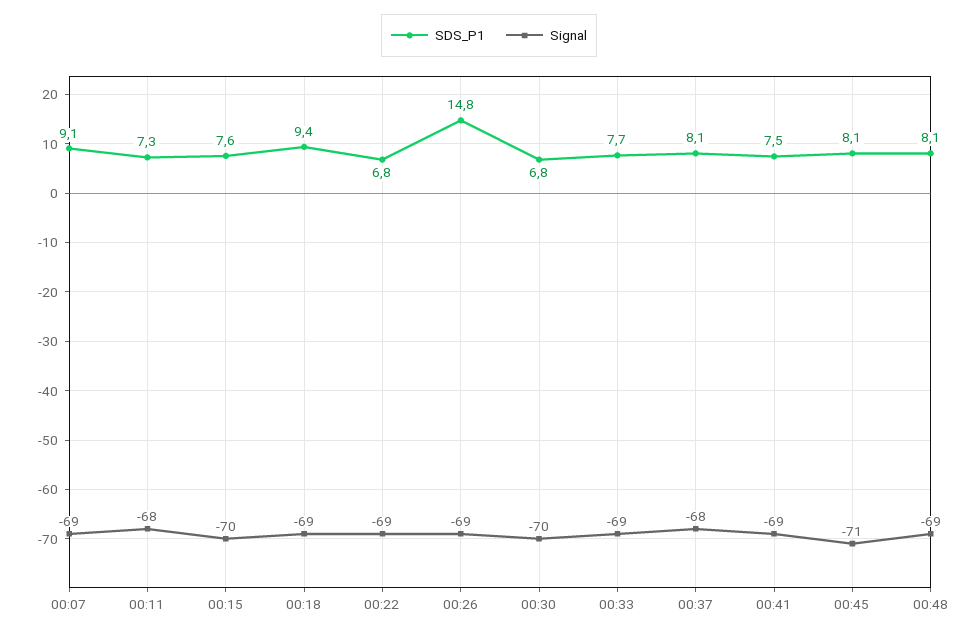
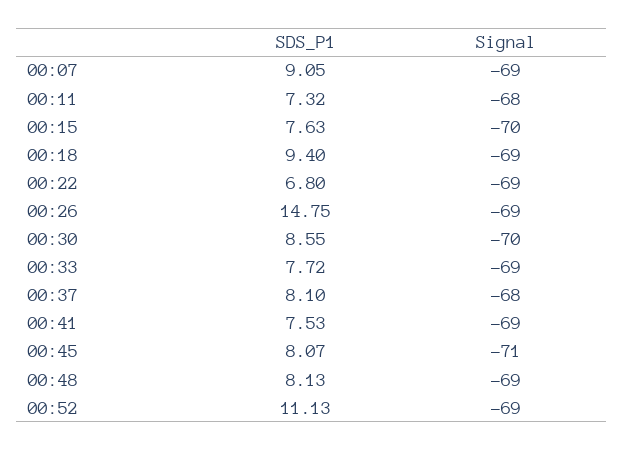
SDS_P1, 00:30: 6.8 -> 8.55
SDS_P1, 00:52: none -> 11.13
Signal, 00:52: none -> -69

